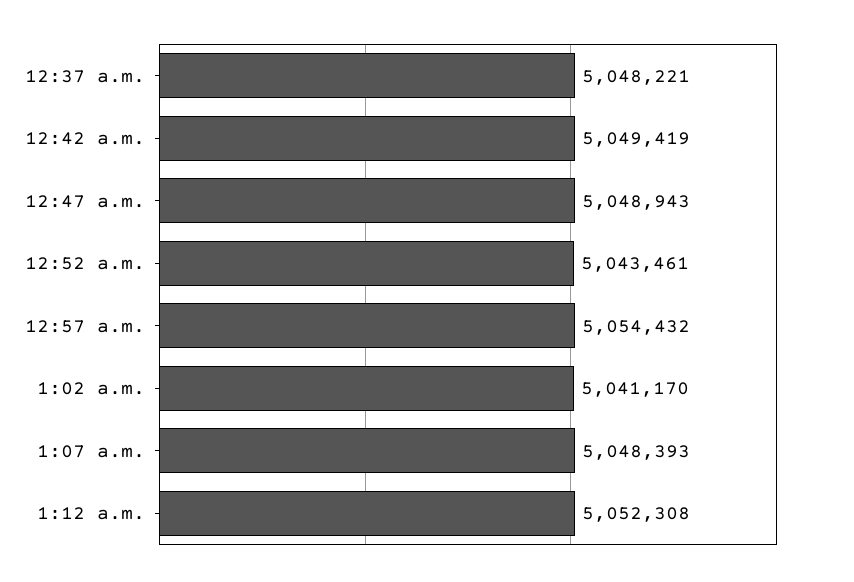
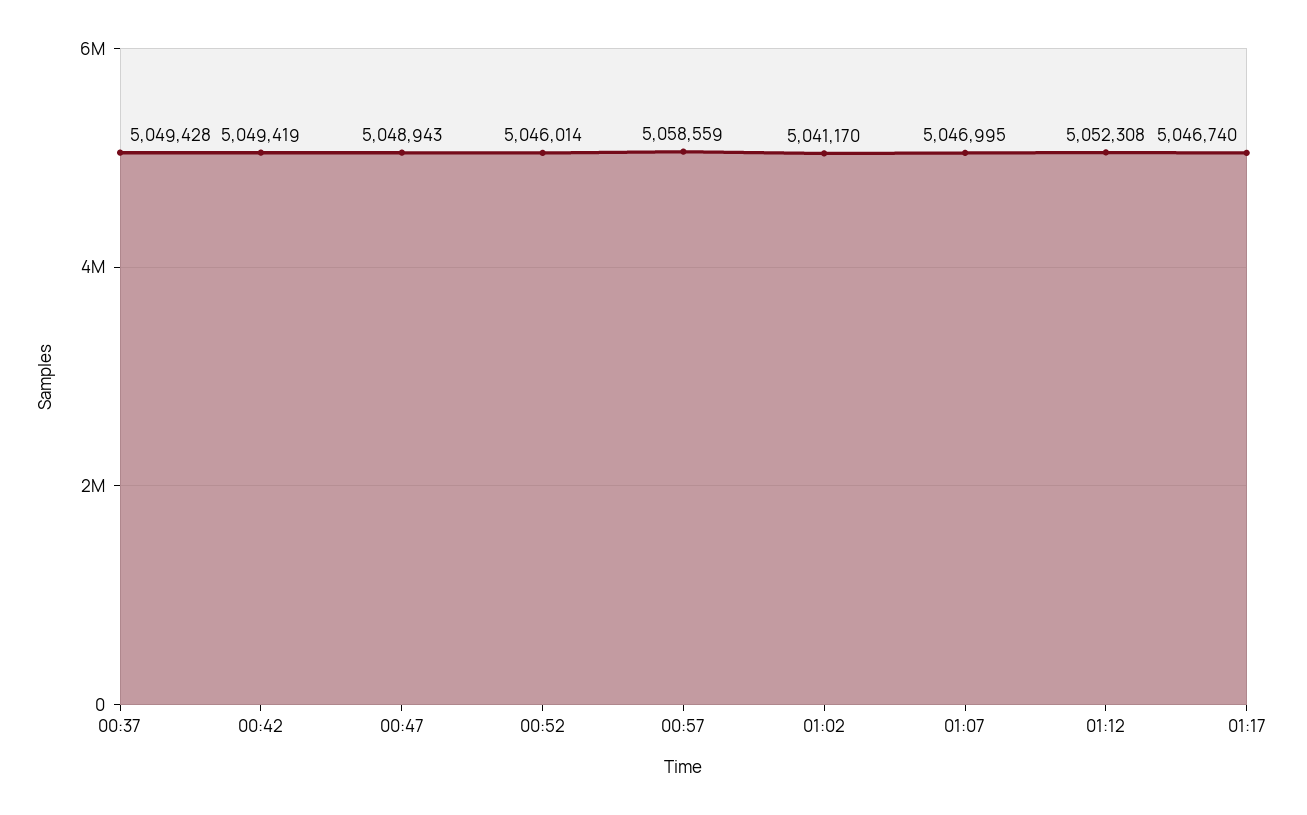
12:37 a.m.: 5048221 -> 5049428
12:52 a.m.: 5043461 -> 5046014
12:57 a.m.: 5054432 -> 5058559
1:07 a.m.: 5048393 -> 5046995
01:17: none -> 5046740

